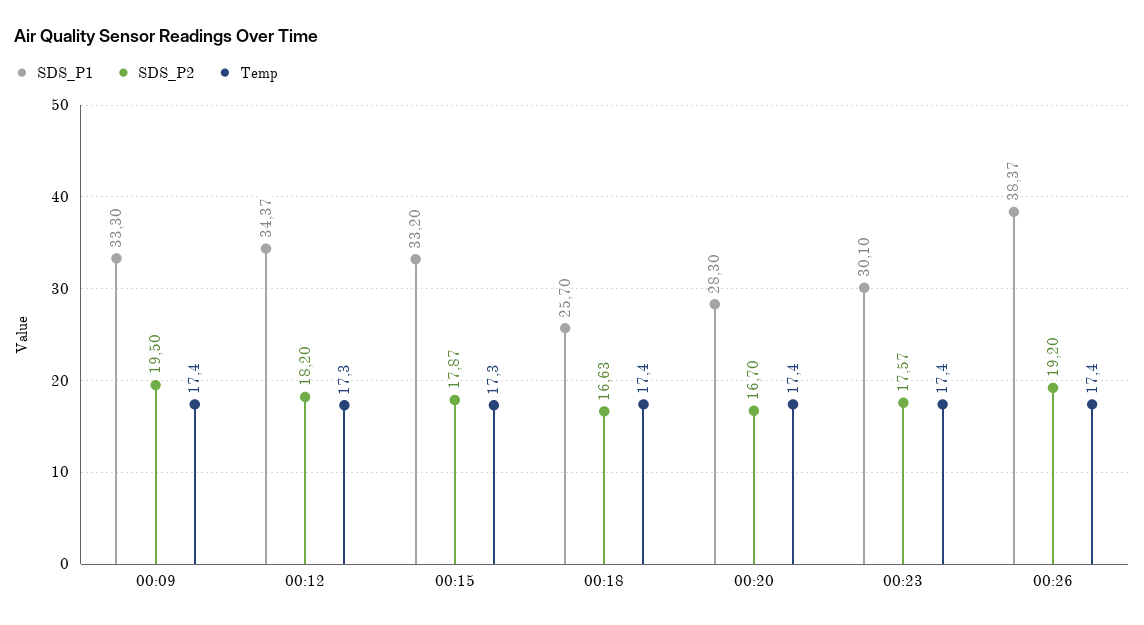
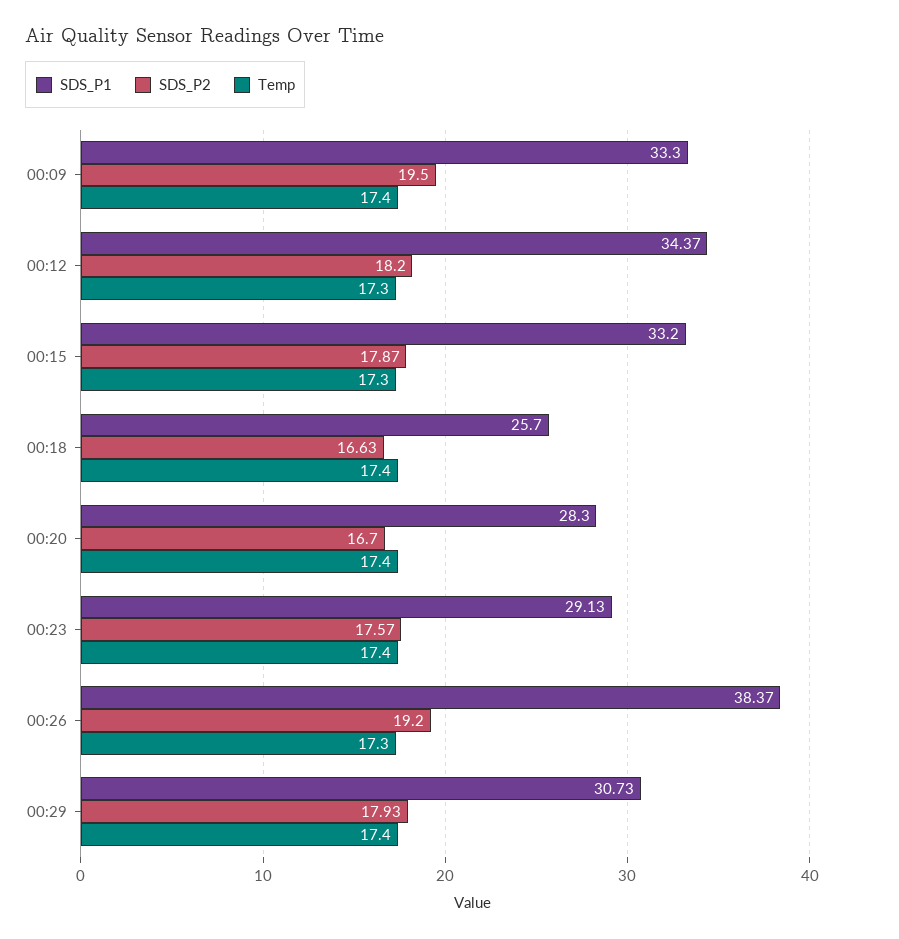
SDS_P1, 00:23: 30.1 -> 29.13
Temp, 00:26: 17.4 -> 17.3
SDS_P1, 00:29: none -> 30.73
SDS_P2, 00:29: none -> 17.93
Temp, 00:29: none -> 17.4

